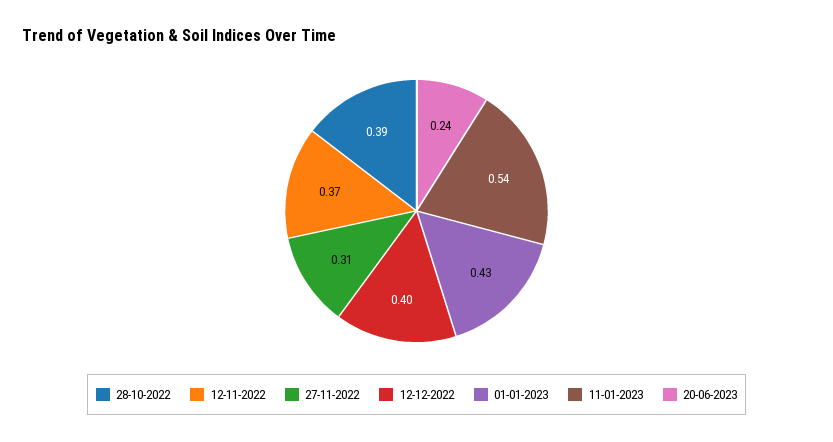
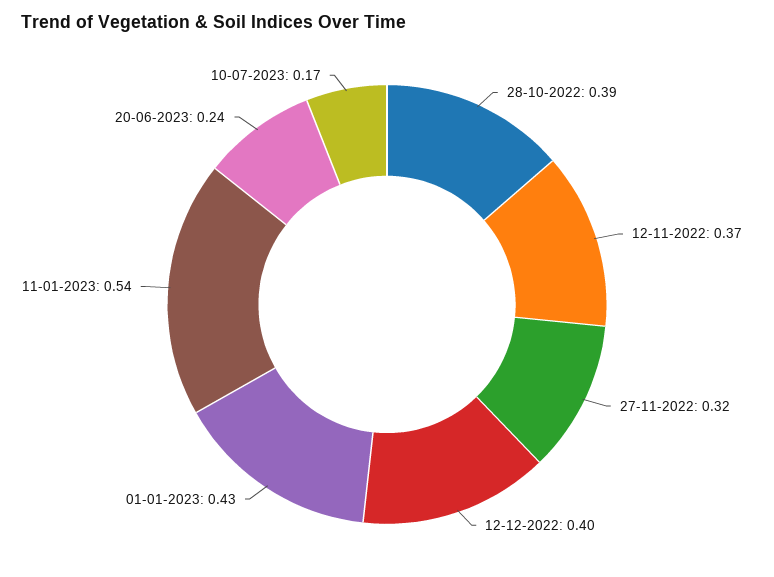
27-11-2022: 0.31 -> 0.32
10-07-2023: none -> 0.17

